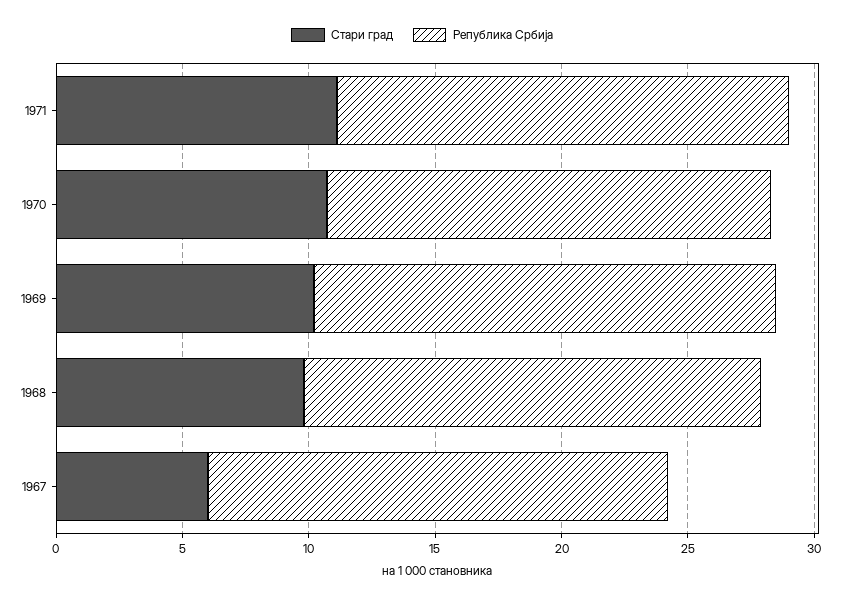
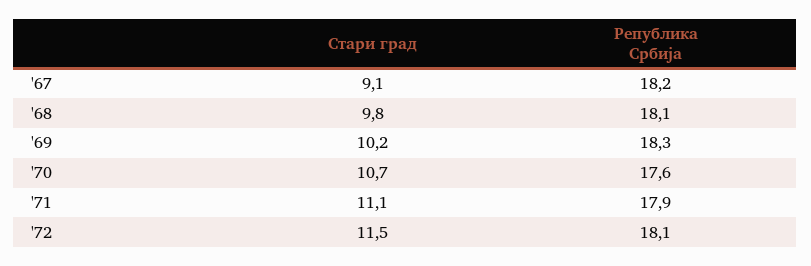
Стари град, 1967: 6 -> 9.1
Стари град, '72: none -> 11.5
Република Србија, '72: none -> 18.1

